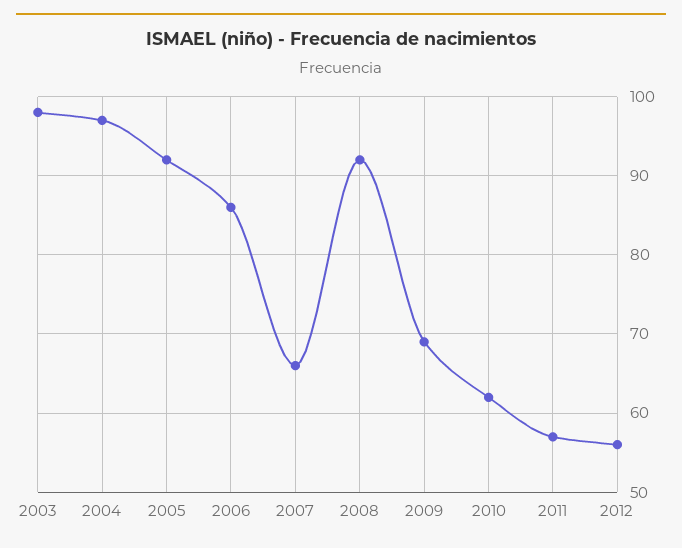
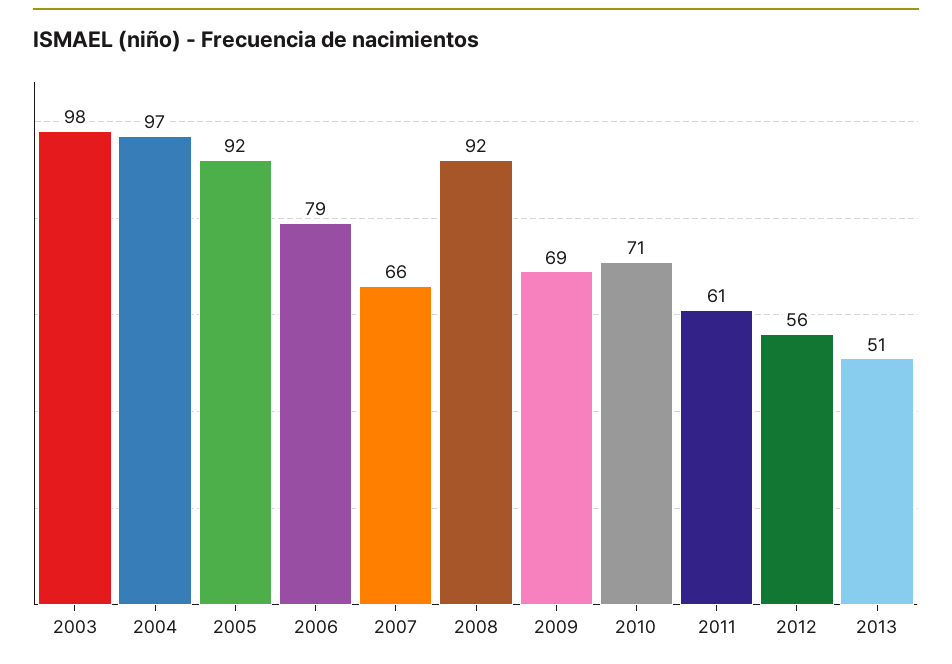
2006: 86 -> 79
2010: 62 -> 71
2011: 57 -> 61
2013: none -> 51

